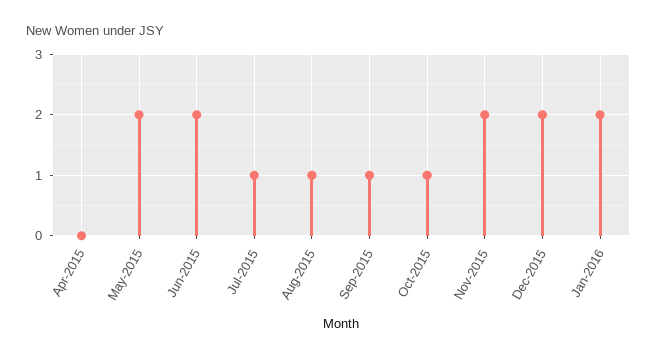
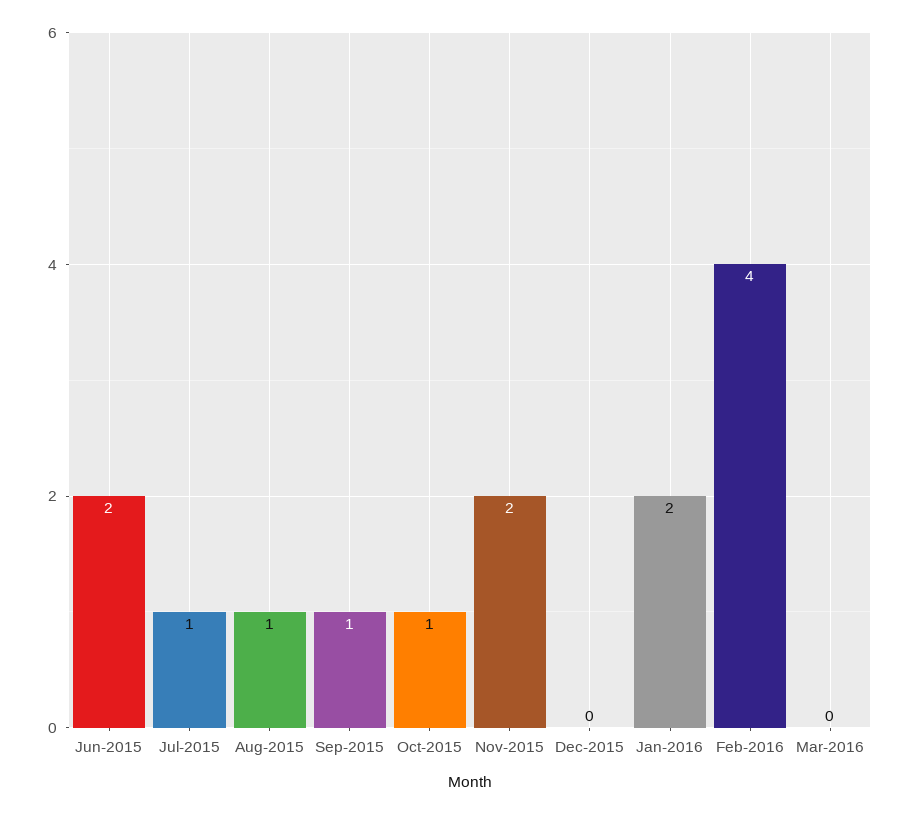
Apr-2015: 0 -> none
May-2015: 2 -> none
Dec-2015: 2 -> 0
Feb-2016: none -> 4
Mar-2016: none -> 0

